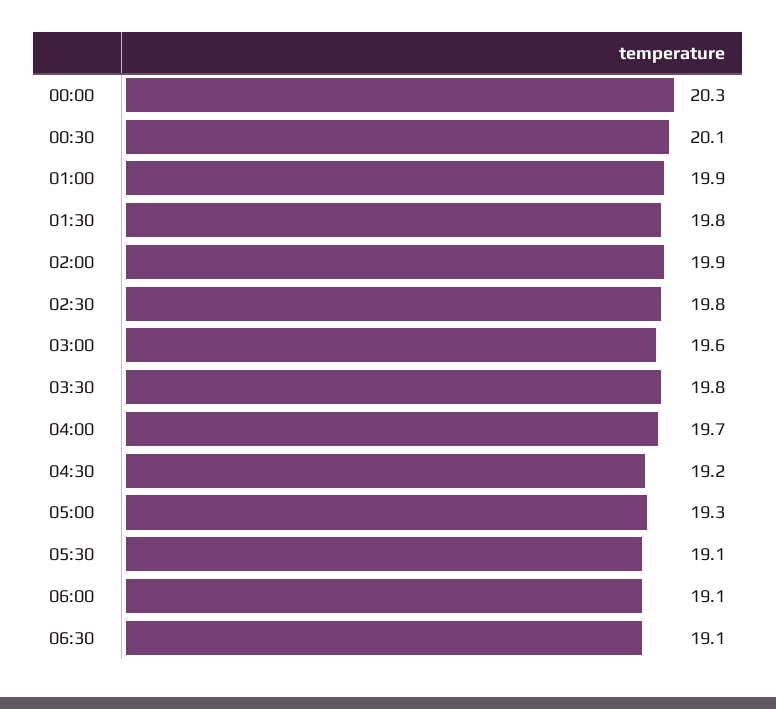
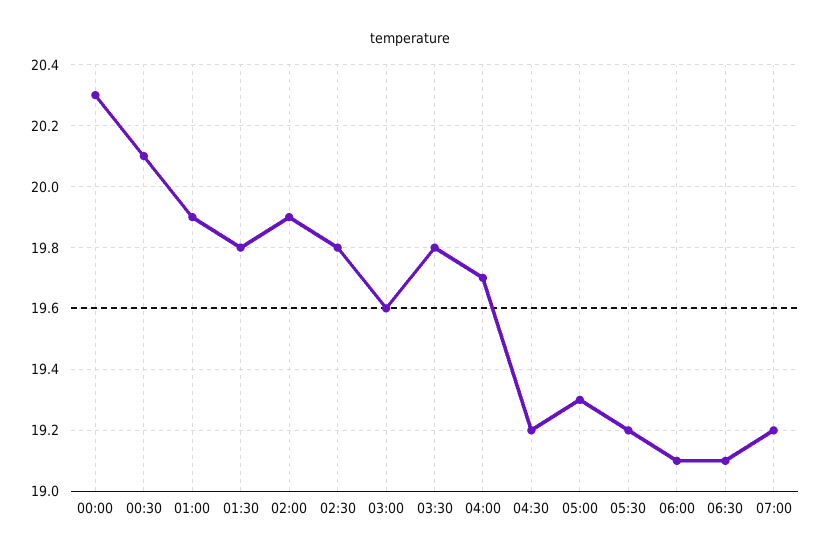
05:30: 19.1 -> 19.2
07:00: none -> 19.2

